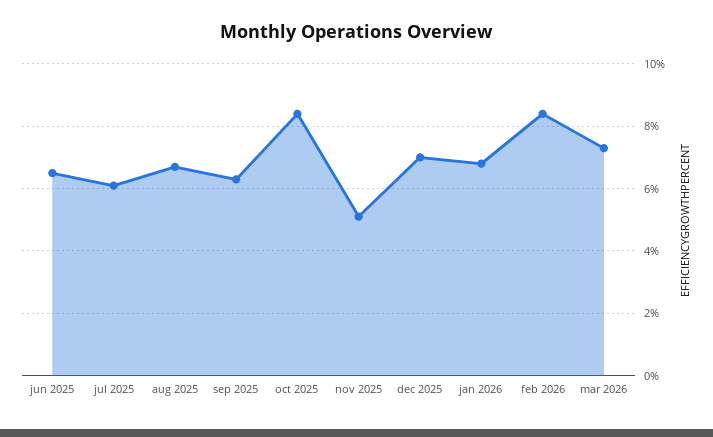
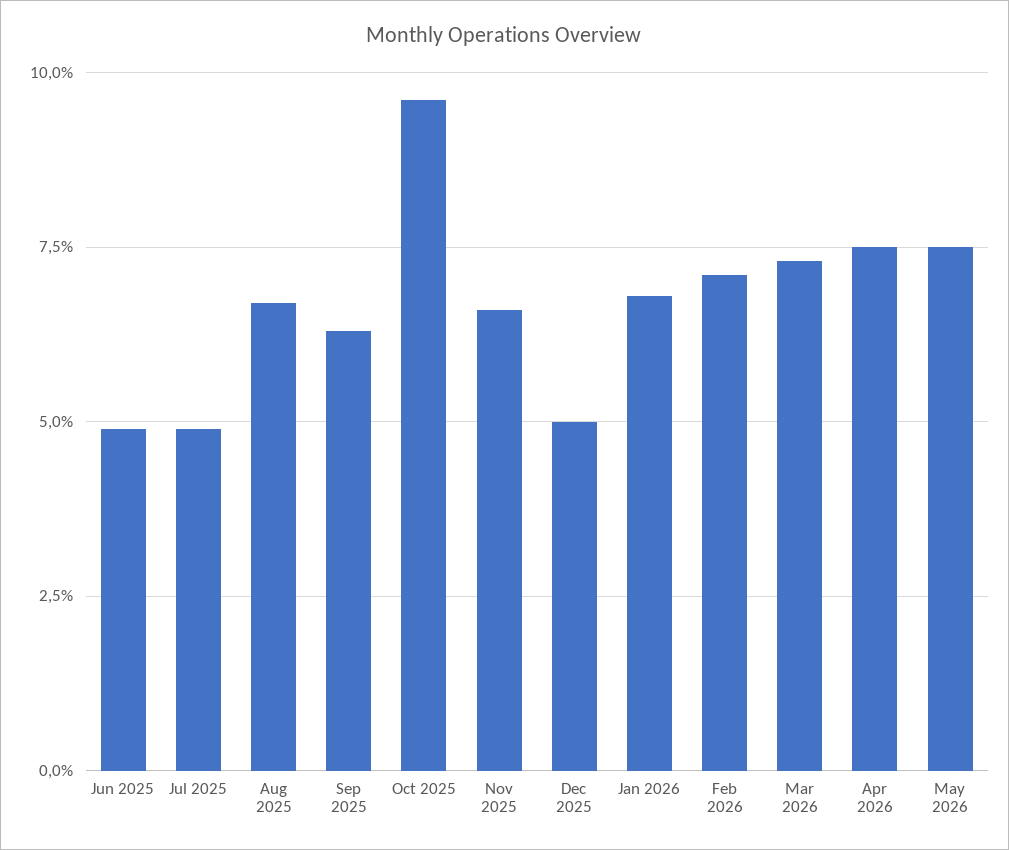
jun 2025: 6.5 -> 5
jul 2025: 6 -> 5
oct 2025: 8.5 -> 9.5
nov 2025: 5 -> 6.5
dec 2025: 7 -> 5
feb 2026: 8.5 -> 7
Apr 2026: none -> 7.5
May 2026: none -> 7.5

